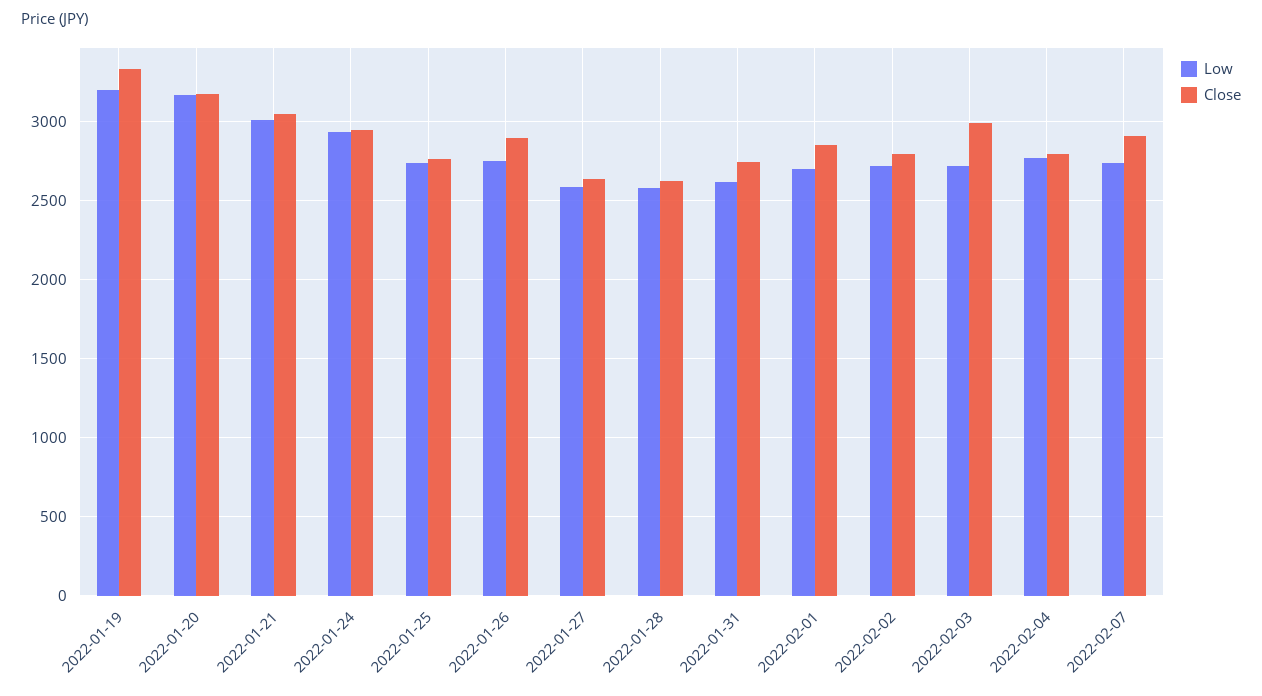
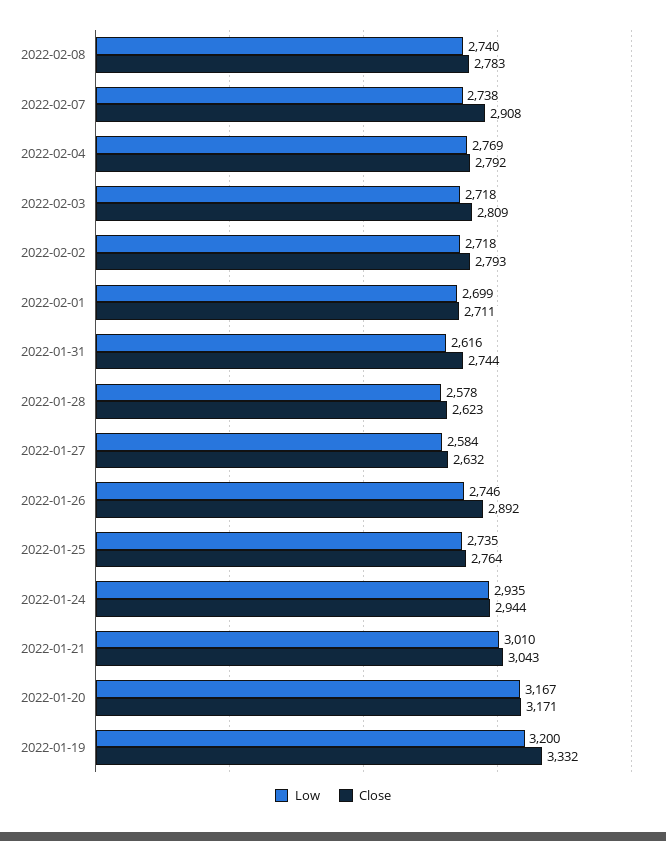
Close, 2022-02-01: 2850 -> 2711
Close, 2022-02-03: 3000 -> 2809
Low, 2022-02-08: none -> 2740
Close, 2022-02-08: none -> 2783

